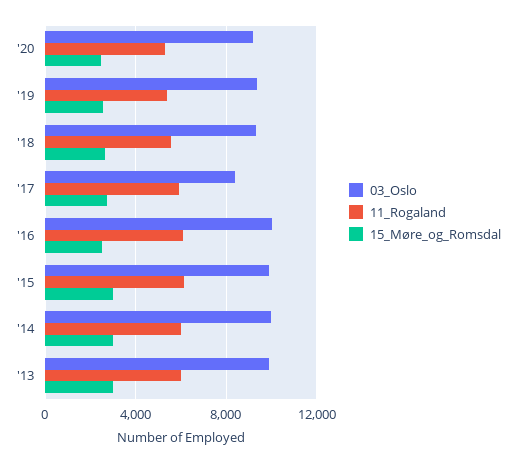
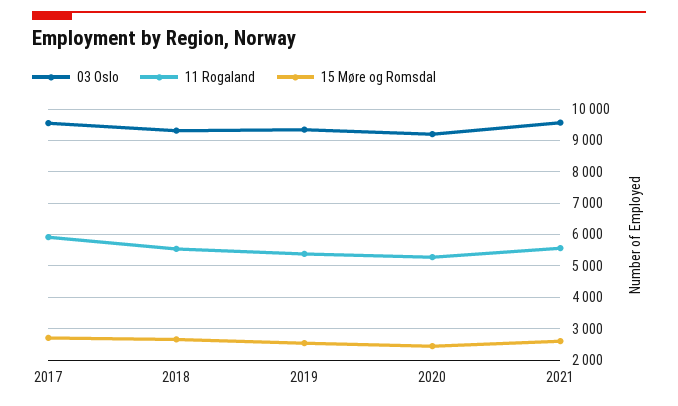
03_Oslo, '17: 8500 -> 9600
03_Oslo, '16: 10000 -> none
11_Rogaland, '16: 6000 -> none
15_Møre_og_Romsdal, '16: 2500 -> none
03_Oslo, '15: 10000 -> none
11_Rogaland, '15: 6000 -> none
15_Møre_og_Romsdal, '15: 3000 -> none
03_Oslo, '14: 10000 -> none
11_Rogaland, '14: 6000 -> none
15_Møre_og_Romsdal, '14: 3000 -> none
03_Oslo, '13: 10000 -> none
11_Rogaland, '13: 6000 -> none
15_Møre_og_Romsdal, '13: 3000 -> none
03_Oslo, 2021: none -> 9600
11_Rogaland, 2021: none -> 5600
15_Møre_og_Romsdal, 2021: none -> 2600

